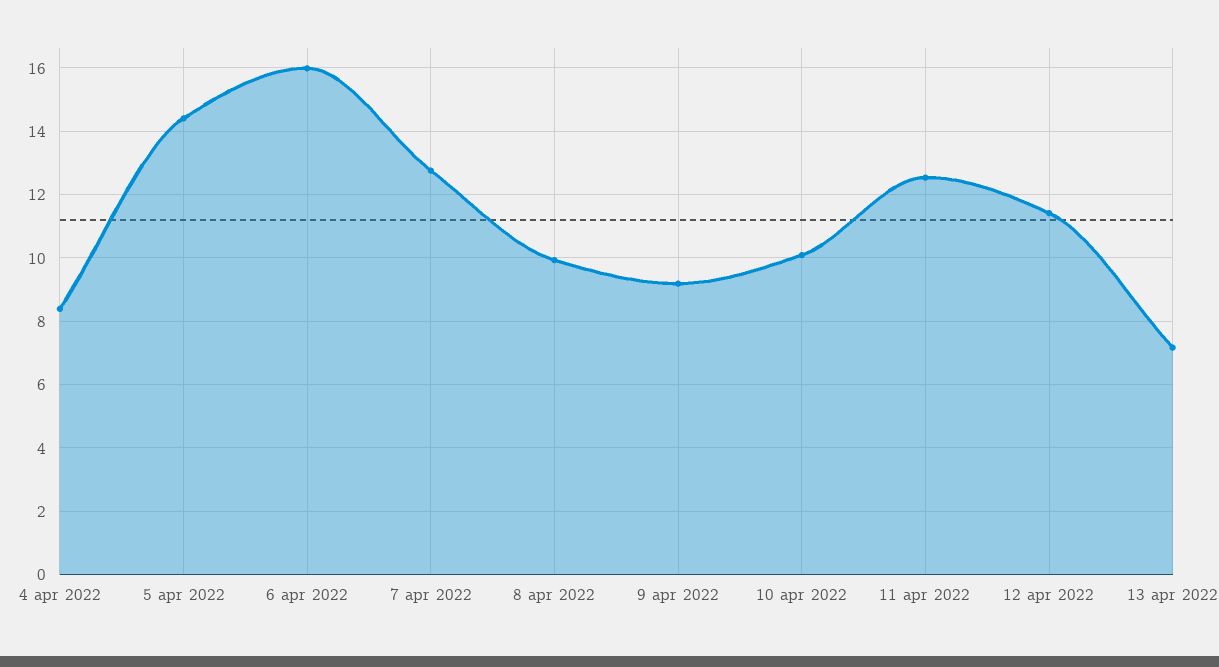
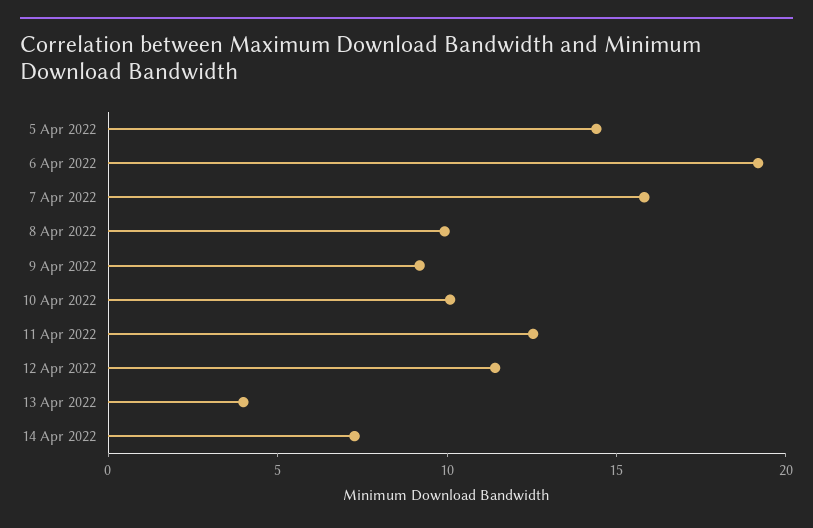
4 apr 2022: 8.4 -> none
6 apr 2022: 16 -> 19
7 apr 2022: 12.8 -> 16
13 apr 2022: 7.2 -> 4
14 Apr 2022: none -> 7

